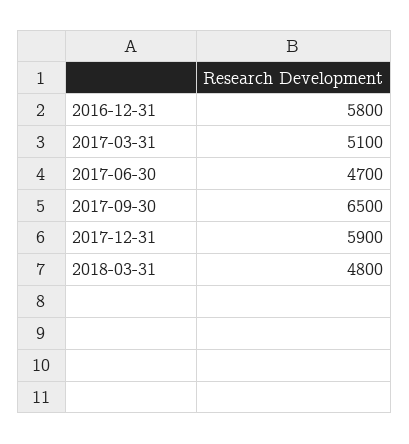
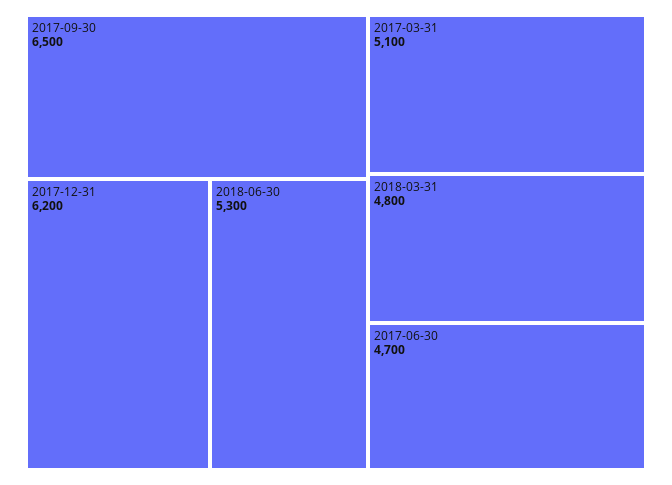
2016-12-31: 5800 -> none
2017-12-31: 5900 -> 6200
2018-06-30: none -> 5300

